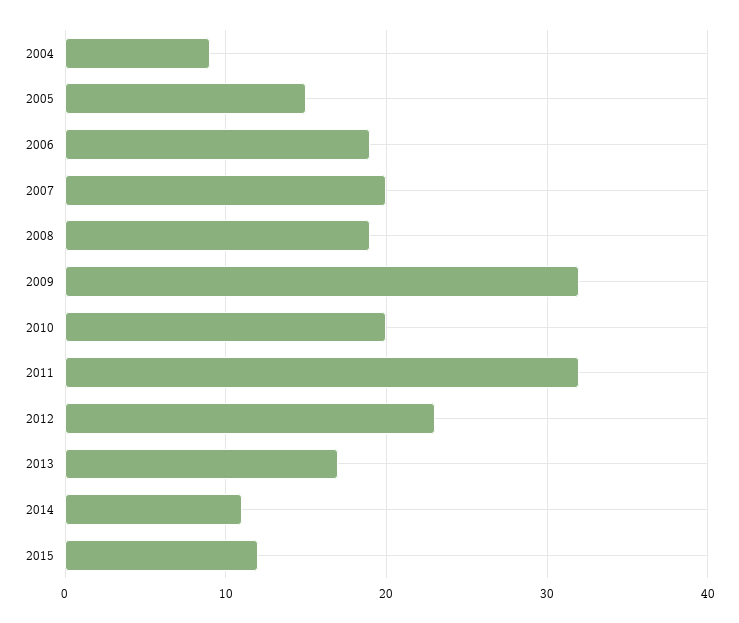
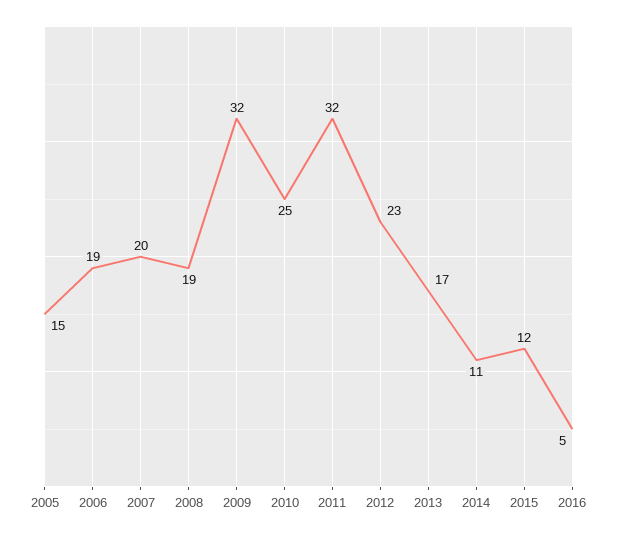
2004: 9 -> none
2010: 20 -> 25
2016: none -> 5

